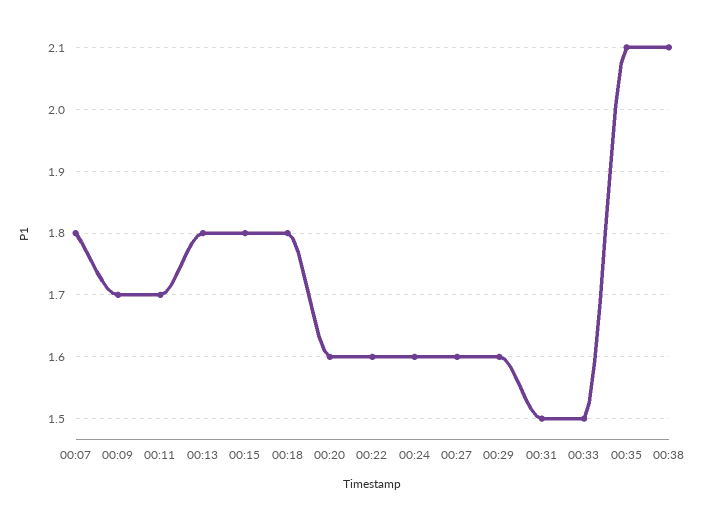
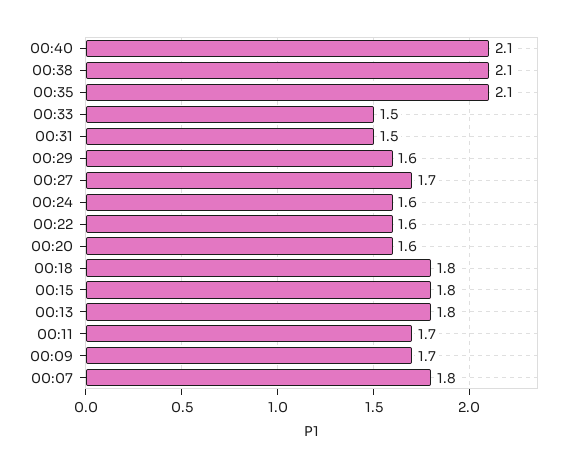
00:27: 1.6 -> 1.7
00:40: none -> 2.1

